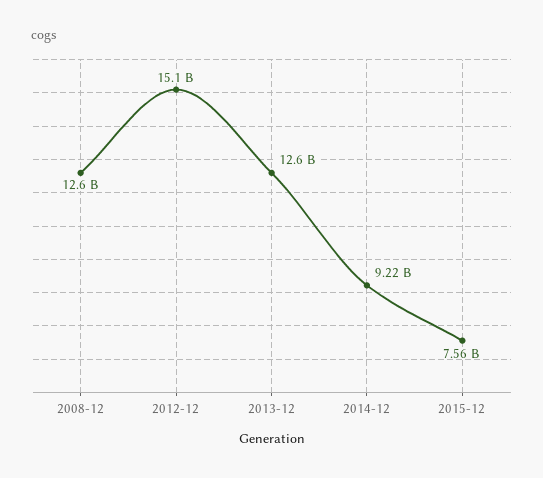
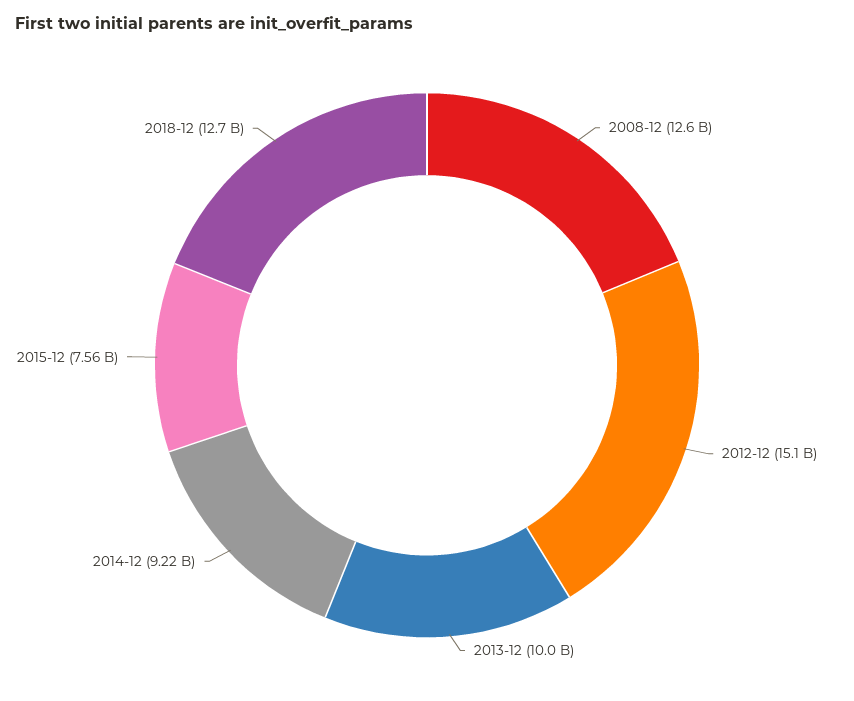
2013-12: 12600000000 -> 10000000000
2018-12: none -> 12700000000

